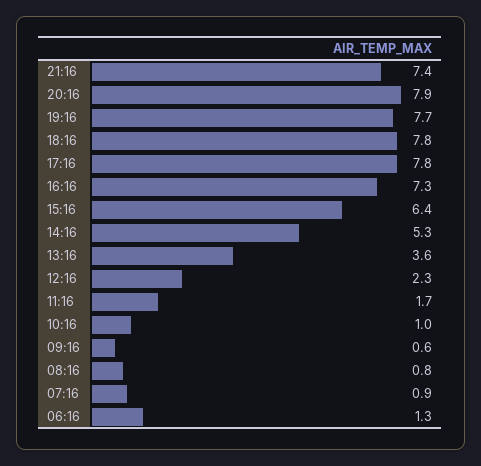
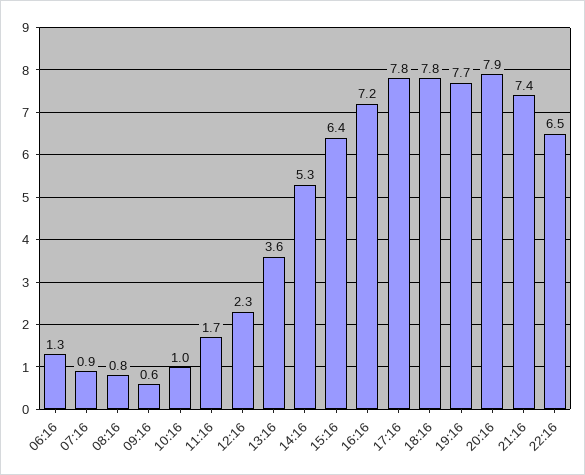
16:16: 7.3 -> 7.2
22:16: none -> 6.5

